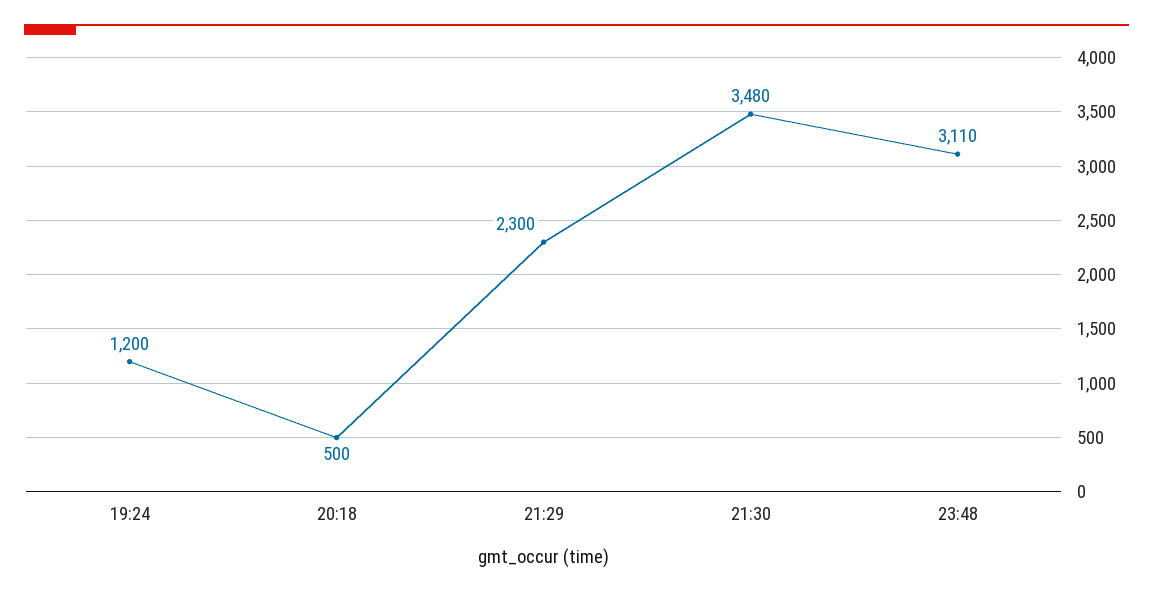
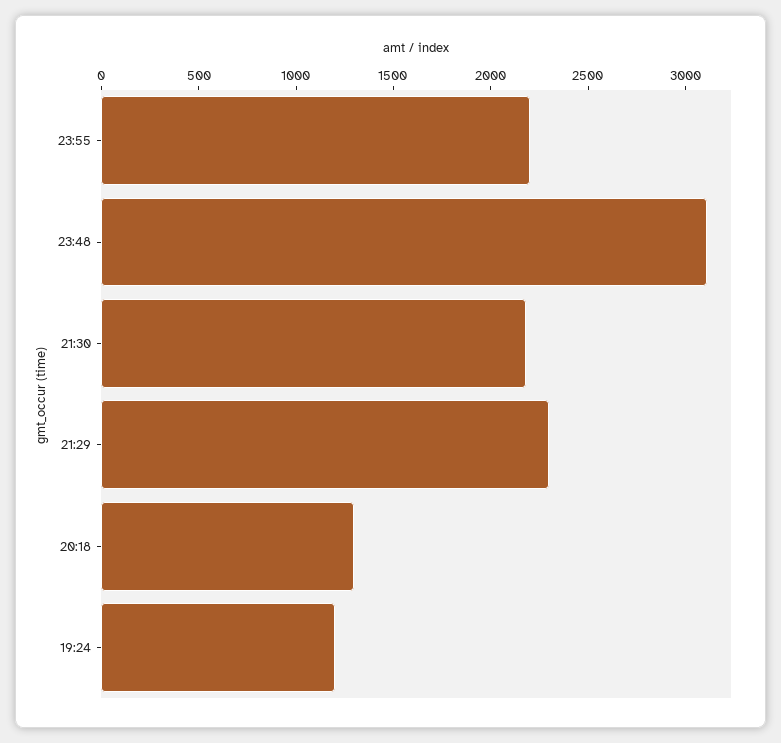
20:18: 500 -> 1300
21:30: 3480 -> 2200
23:55: none -> 2200

